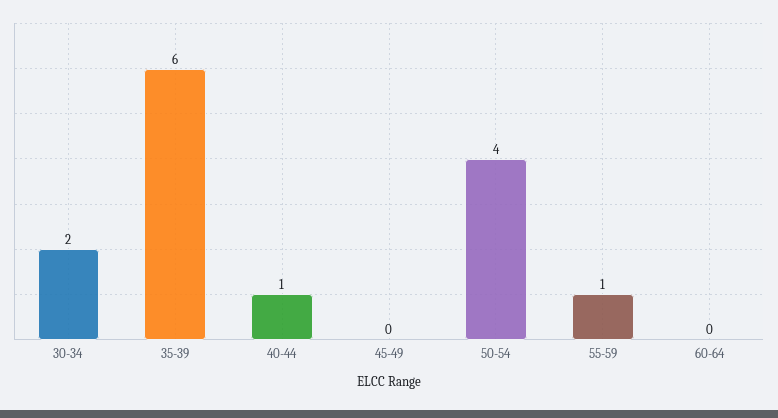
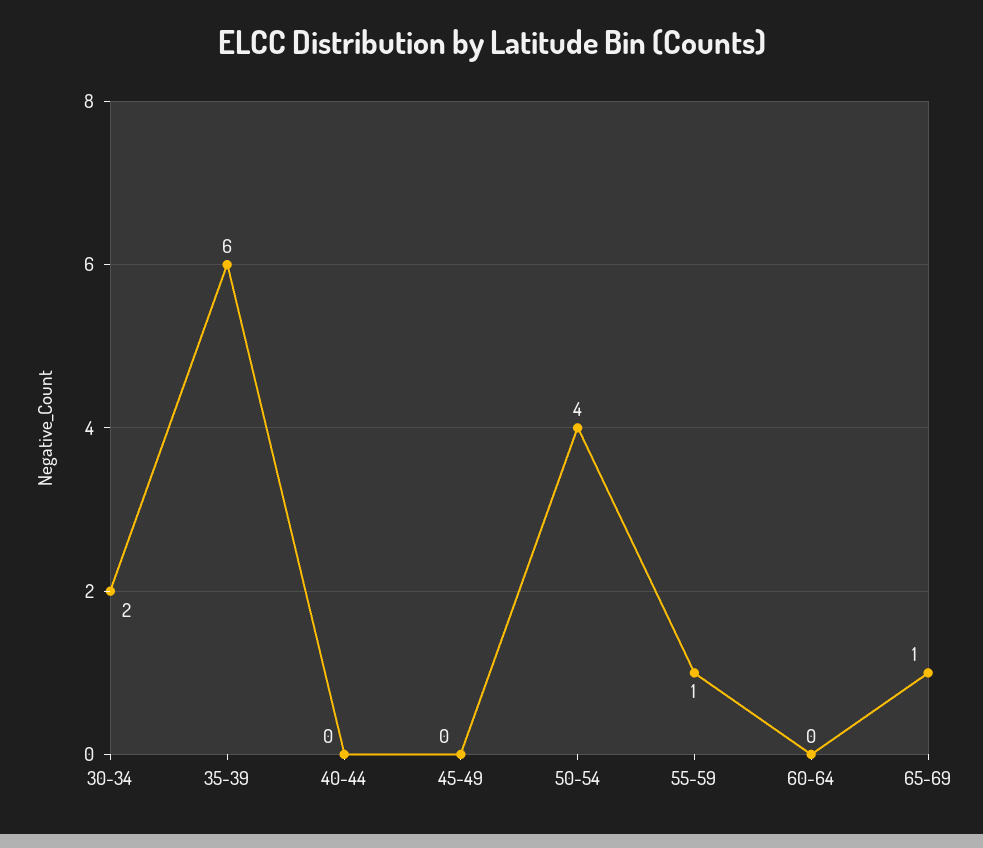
40-44: 1 -> 0
65-69: none -> 1

